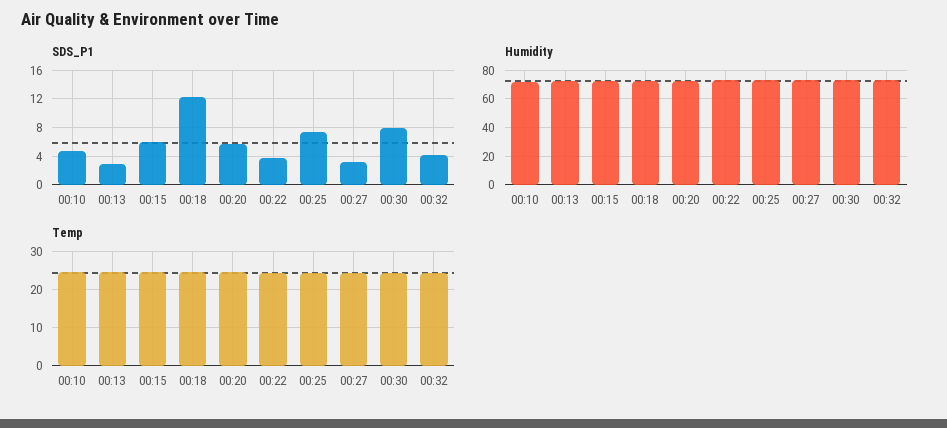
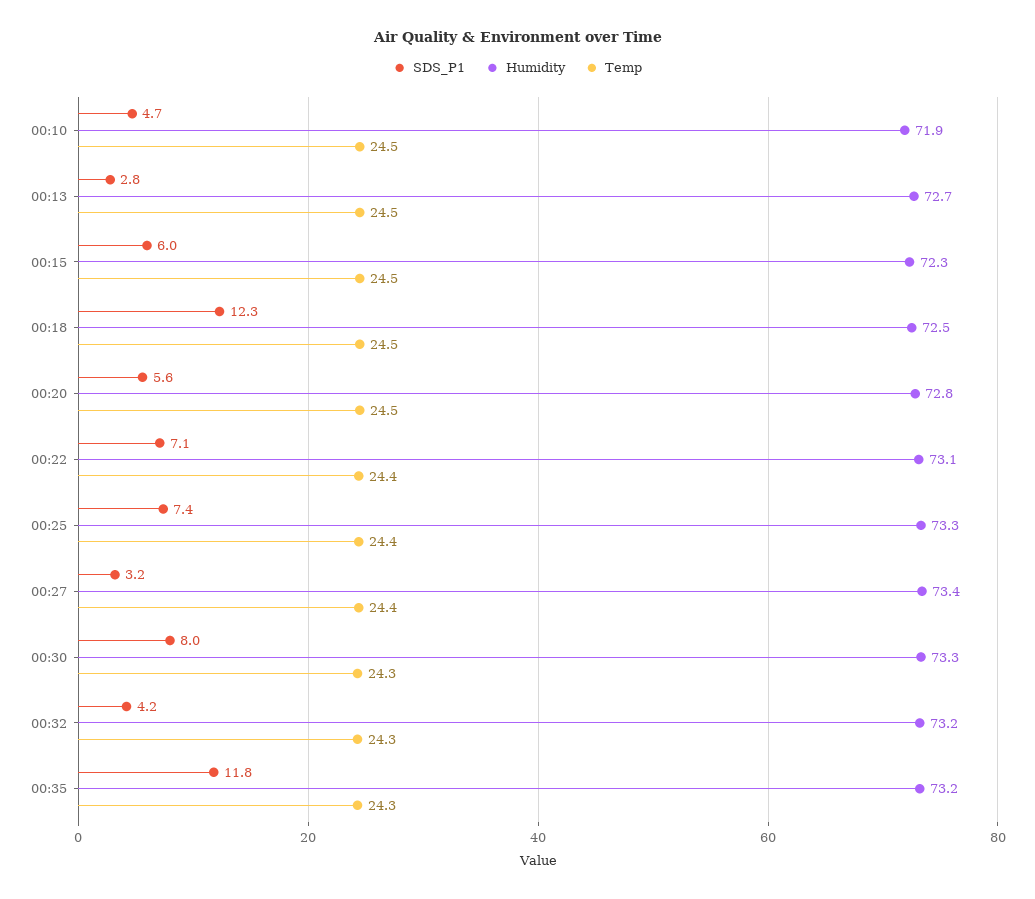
SDS_P1, 00:22: 4 -> 7.1
SDS_P1, 00:35: none -> 11.8
Humidity, 00:35: none -> 73.2
Temp, 00:35: none -> 24.3

